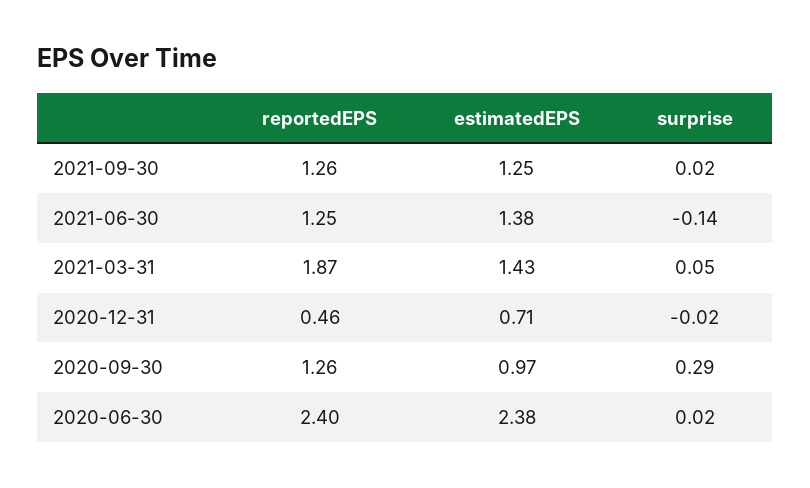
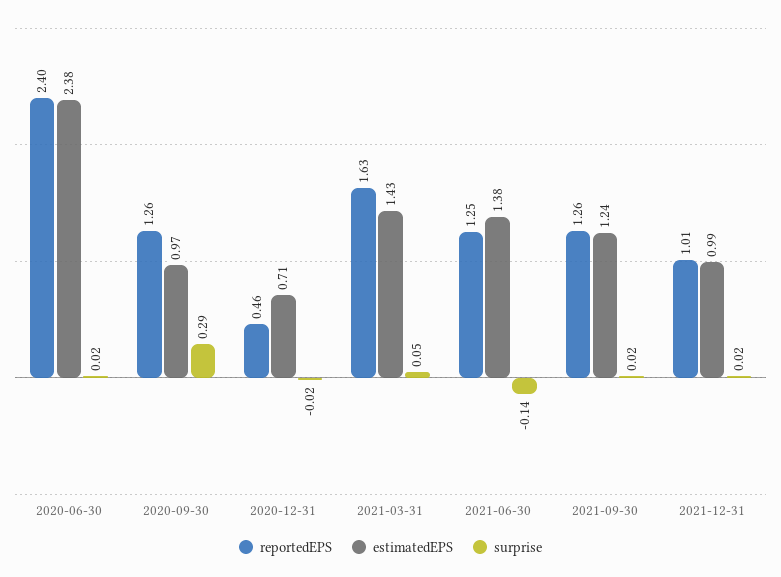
estimatedEPS, 2021-09-30: 1.25 -> 1.24
reportedEPS, 2021-03-31: 1.87 -> 1.63
reportedEPS, 2021-12-31: none -> 1.01
estimatedEPS, 2021-12-31: none -> 0.99
surprise, 2021-12-31: none -> 0.02

